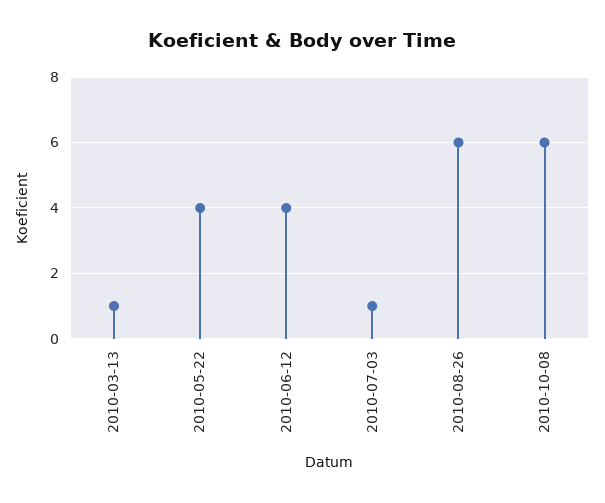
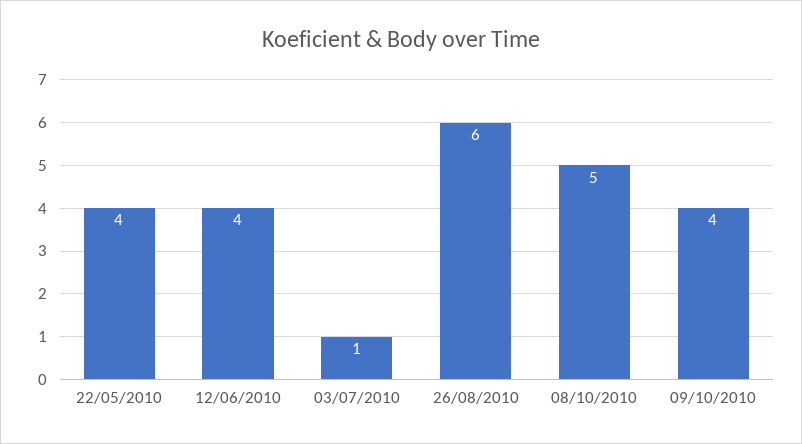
2010-03-13: 1 -> none
2010-10-08: 6 -> 5
09/10/2010: none -> 4

